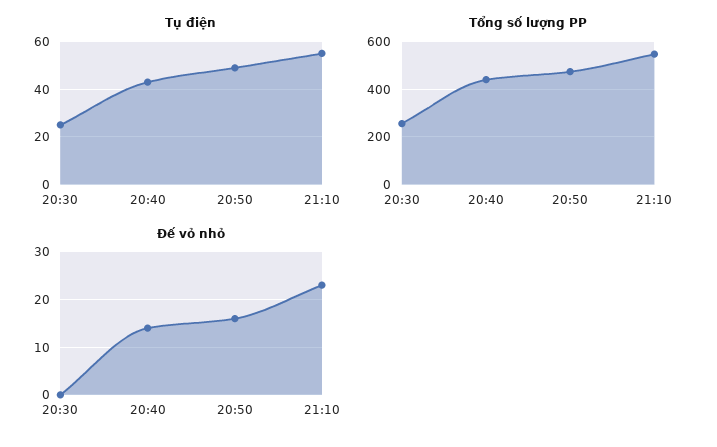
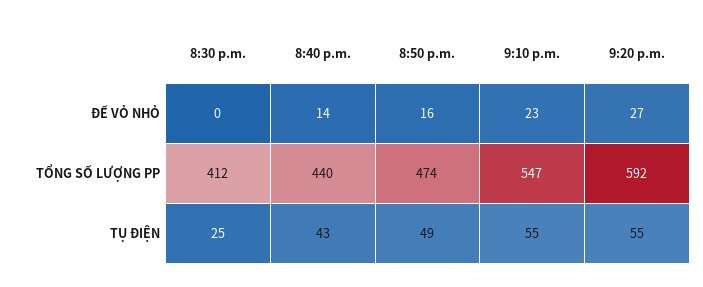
Tổng số lượng PP, 20:30: 250 -> 412
Đế vỏ nhỏ, 9:20 p.m.: none -> 27
Tổng số lượng PP, 9:20 p.m.: none -> 592
Tụ điện, 9:20 p.m.: none -> 55

